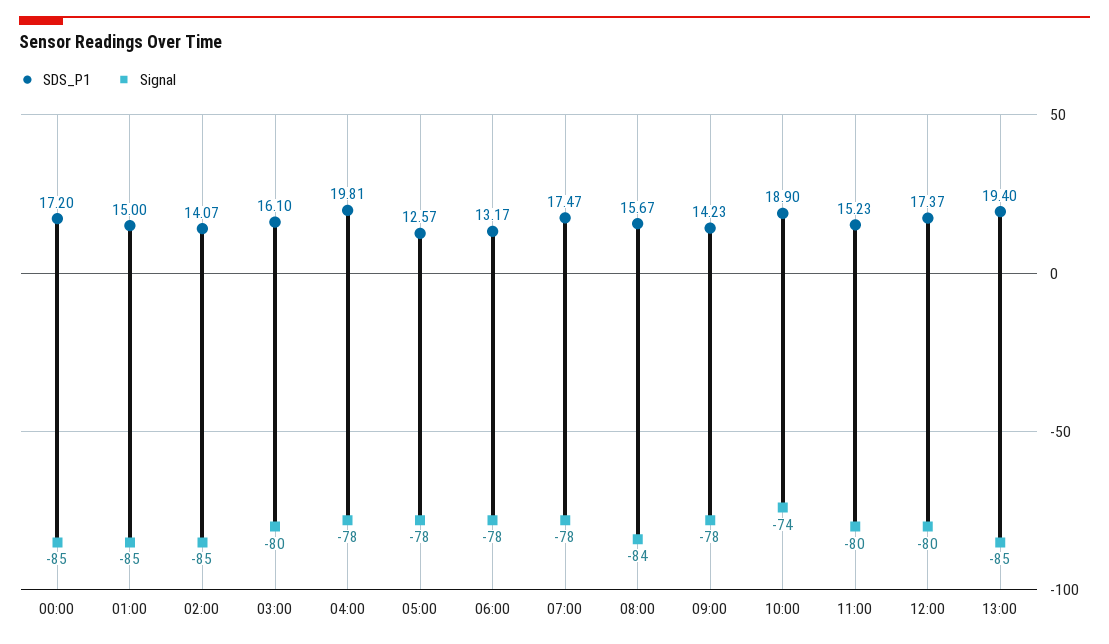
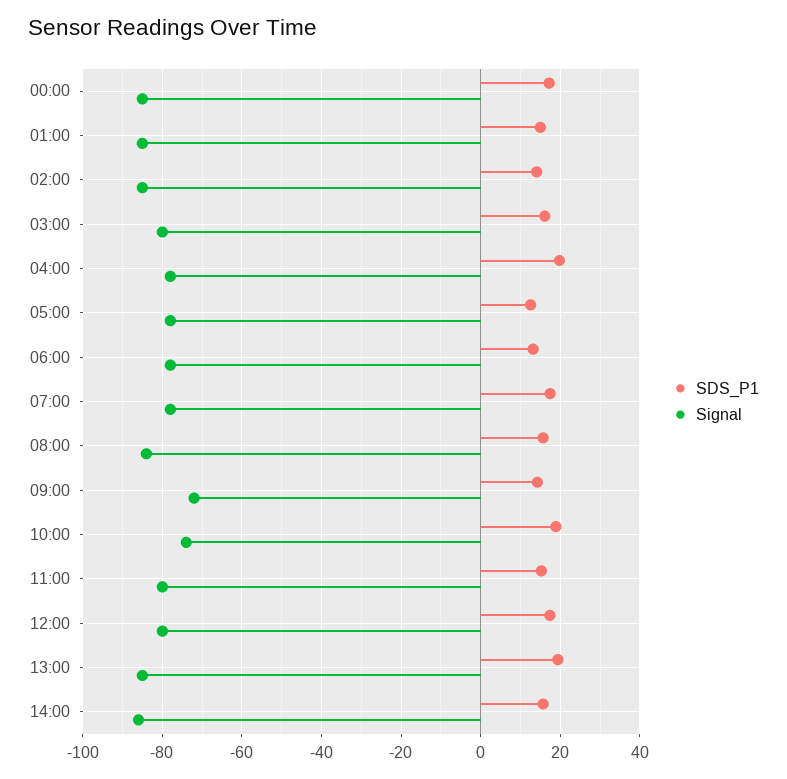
Signal, 09:00: -78 -> -72
SDS_P1, 14:00: none -> 16
Signal, 14:00: none -> -86

